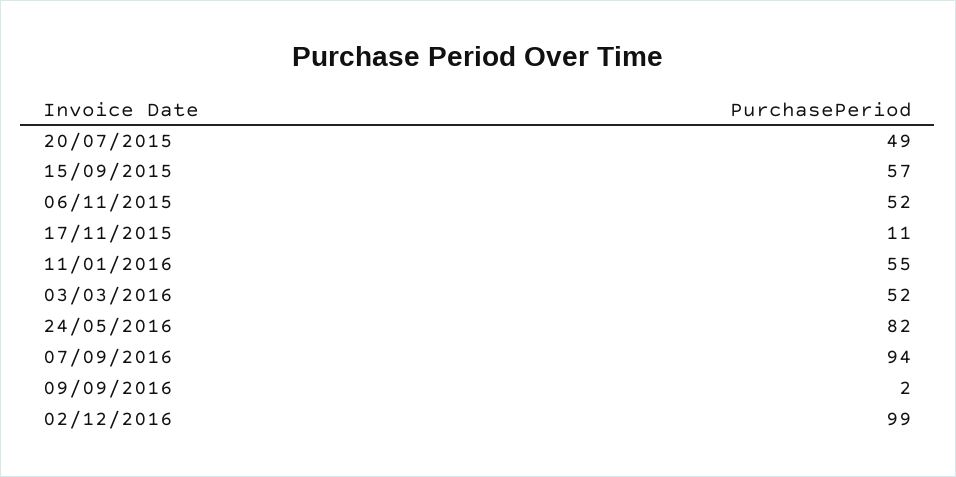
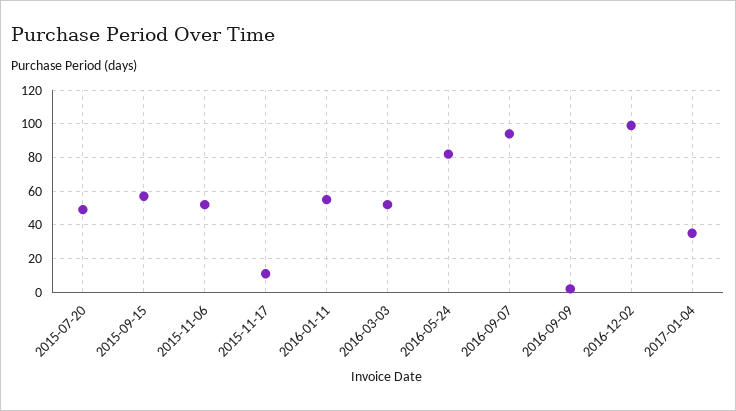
2017-01-04: none -> 35

